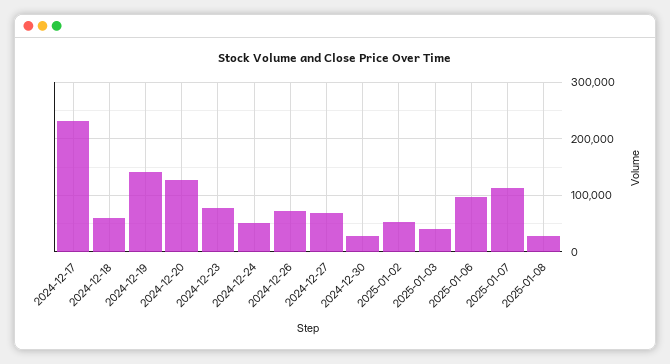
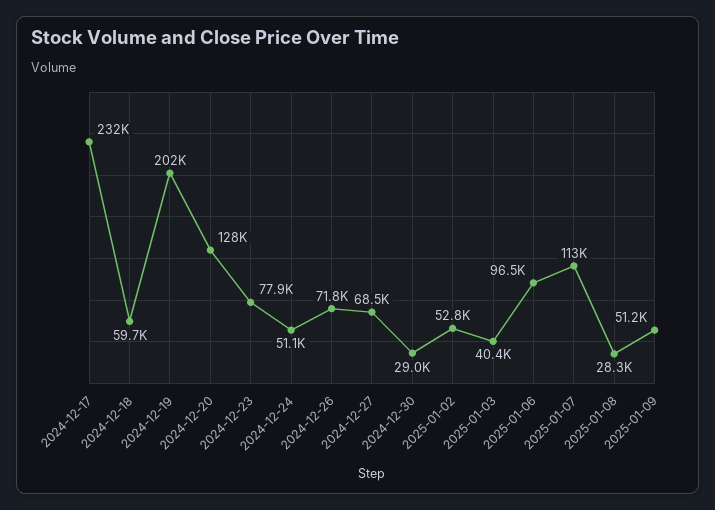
2024-12-19: 140000 -> 202000
2025-01-09: none -> 51200

